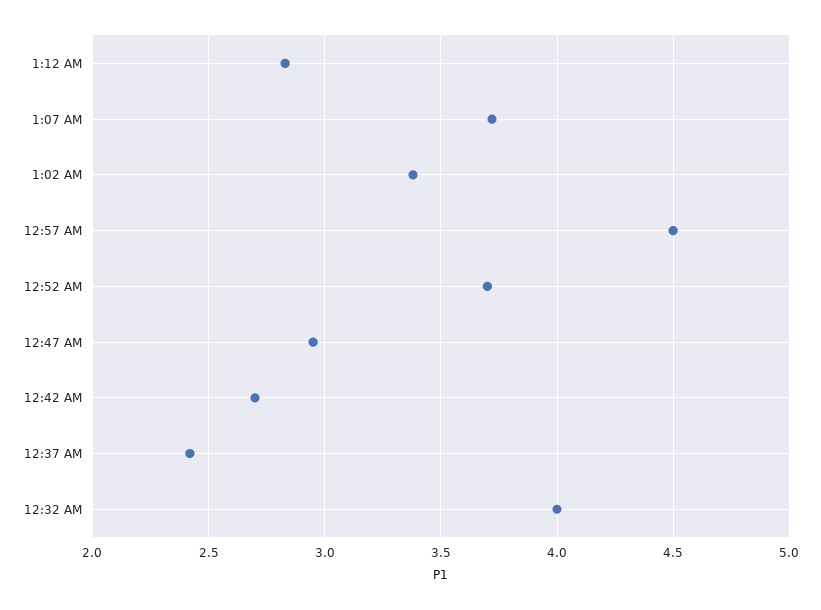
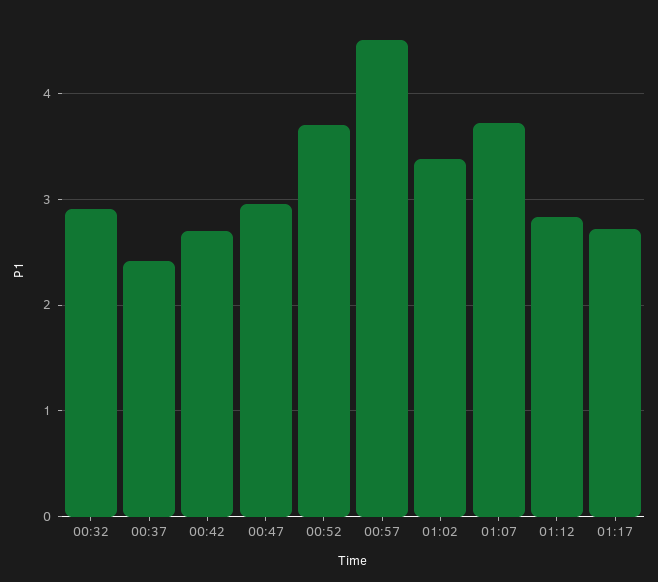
12:32 AM: 4 -> 2.9
01:17: none -> 2.7

